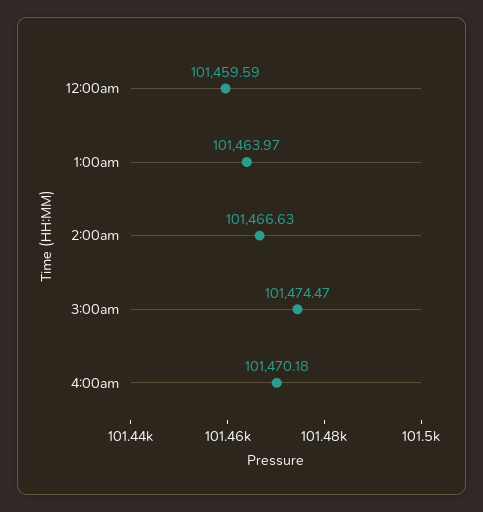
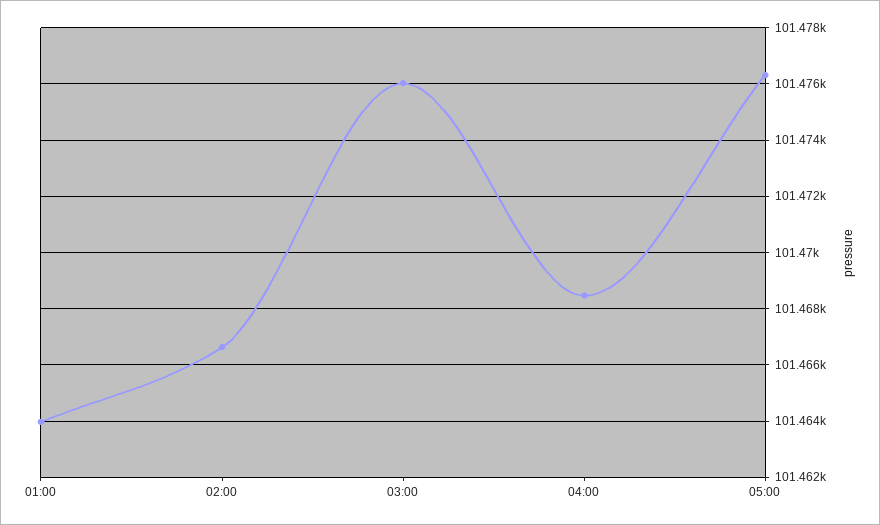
12:00am: 101459.59 -> none
3:00am: 101474.47 -> 101476
4:00am: 101470.18 -> 101468.5
05:00: none -> 101476.25

